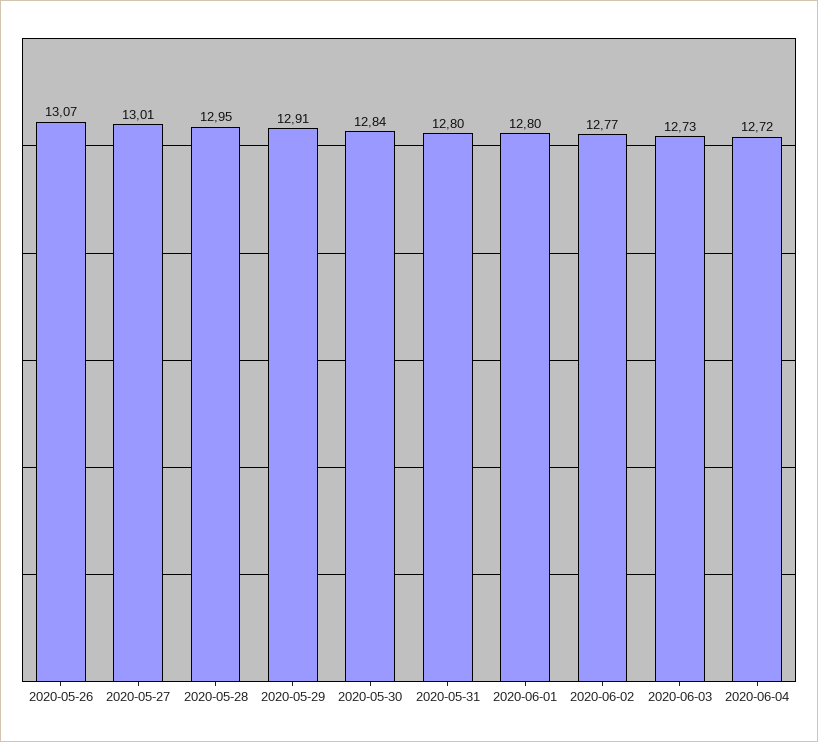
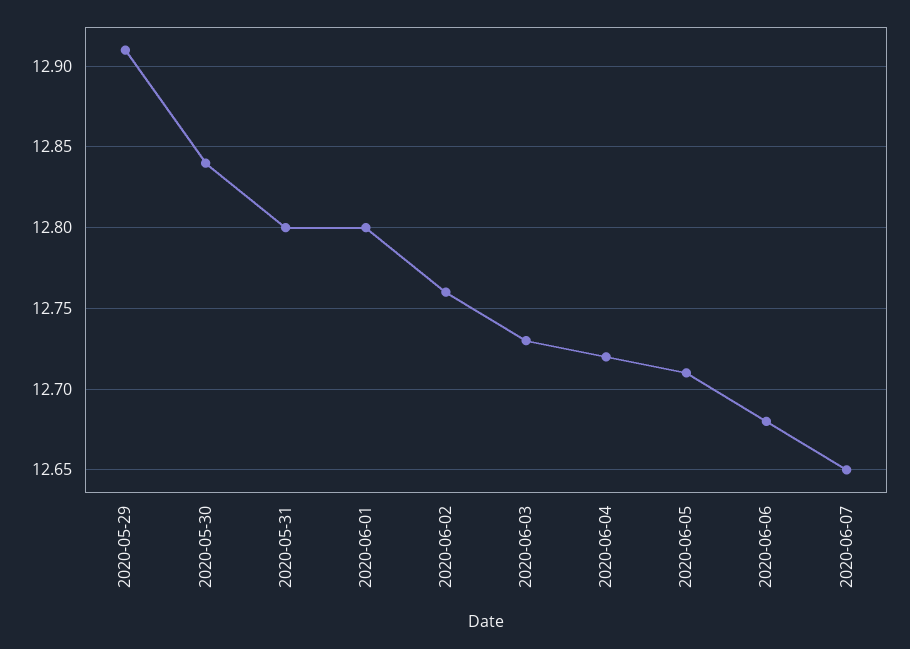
2020-05-26: 13.07 -> none
2020-05-27: 13.01 -> none
2020-05-28: 12.95 -> none
2020-06-02: 12.77 -> 12.76
2020-06-05: none -> 12.71
2020-06-06: none -> 12.68
2020-06-07: none -> 12.65

